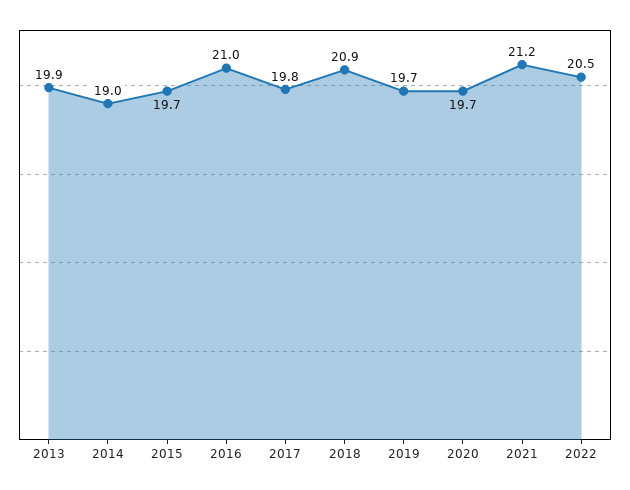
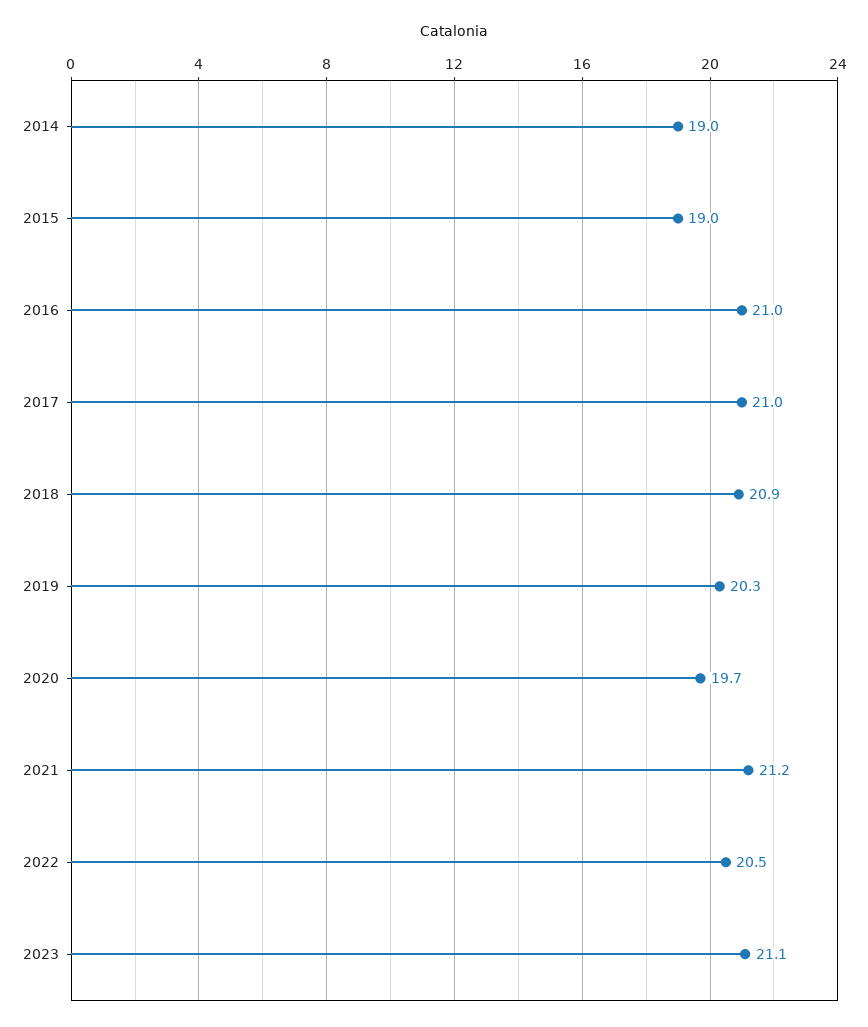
2013: 19.9 -> none
2015: 19.7 -> 19
2017: 19.8 -> 21
2019: 19.7 -> 20.3
2023: none -> 21.1

